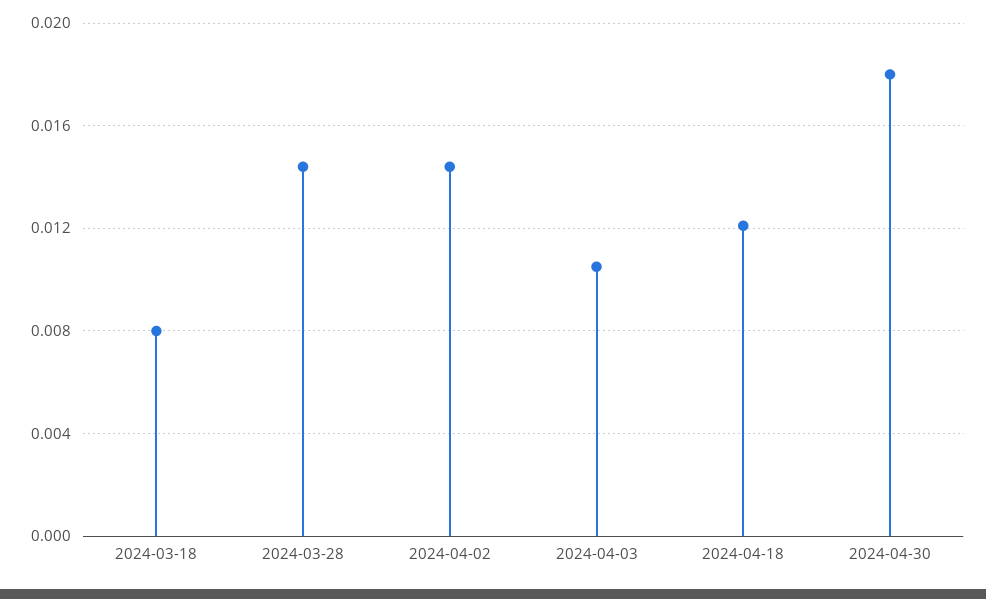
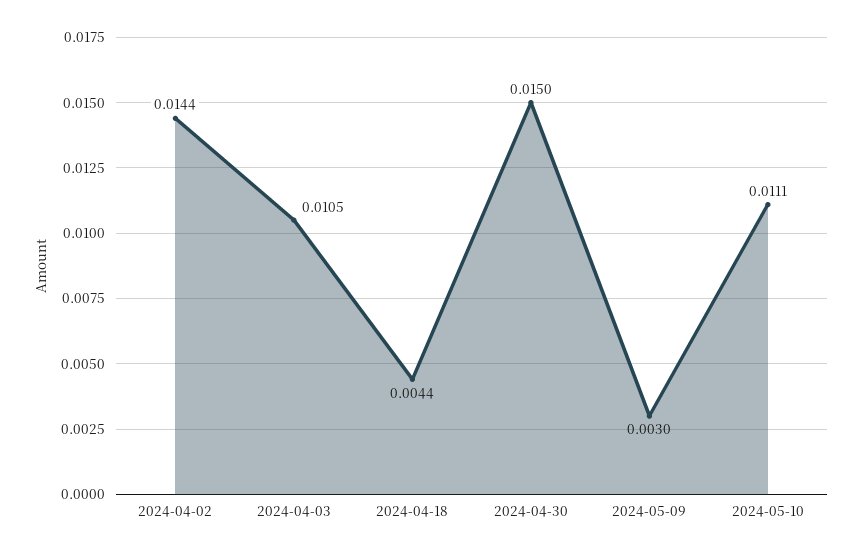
2024-03-18: 0.008 -> none
2024-03-28: 0.0145 -> none
2024-04-18: 0.012 -> 0.0044
2024-04-30: 0.018 -> 0.015
2024-05-09: none -> 0.003
2024-05-10: none -> 0.0111

